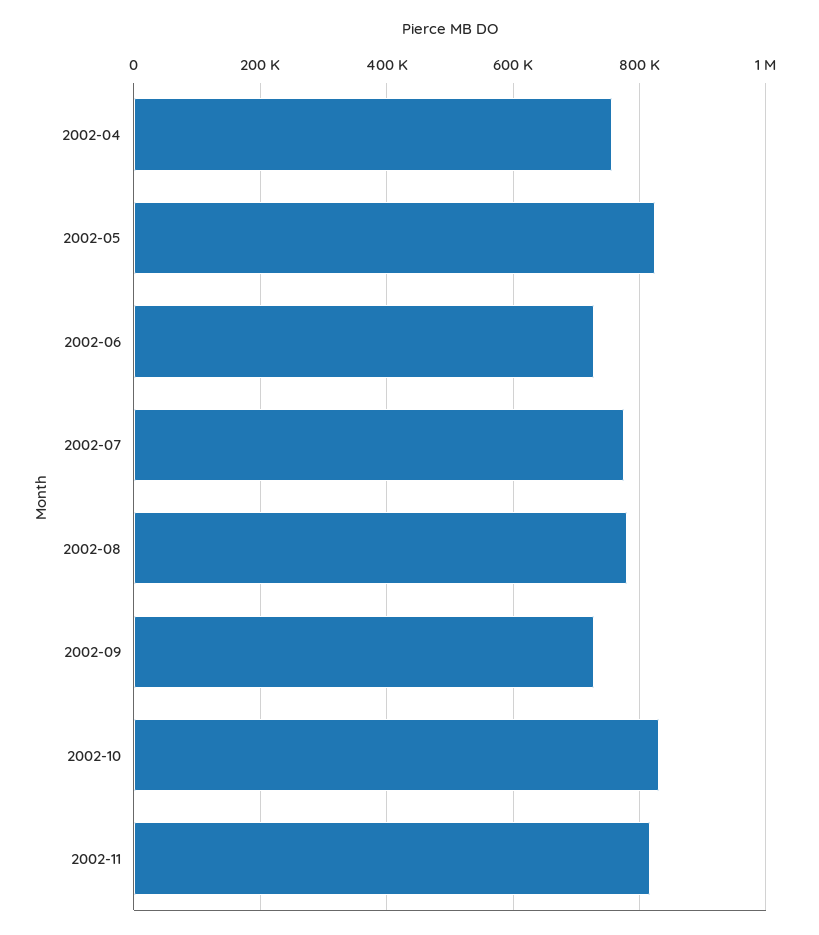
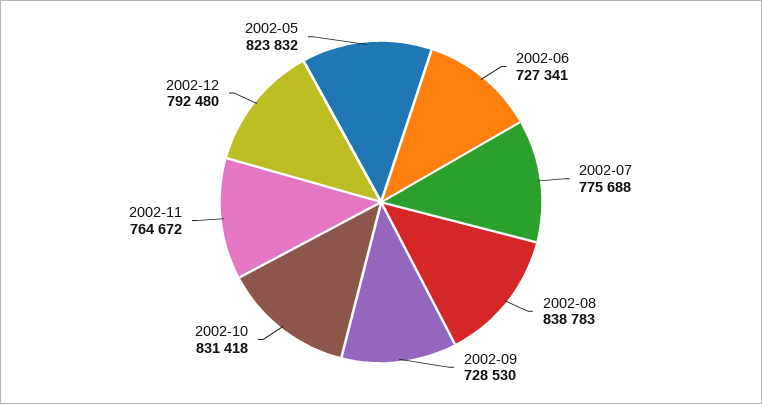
2002-04: 760000 -> none
2002-08: 780000 -> 838783
2002-11: 820000 -> 764672
2002-12: none -> 792480

